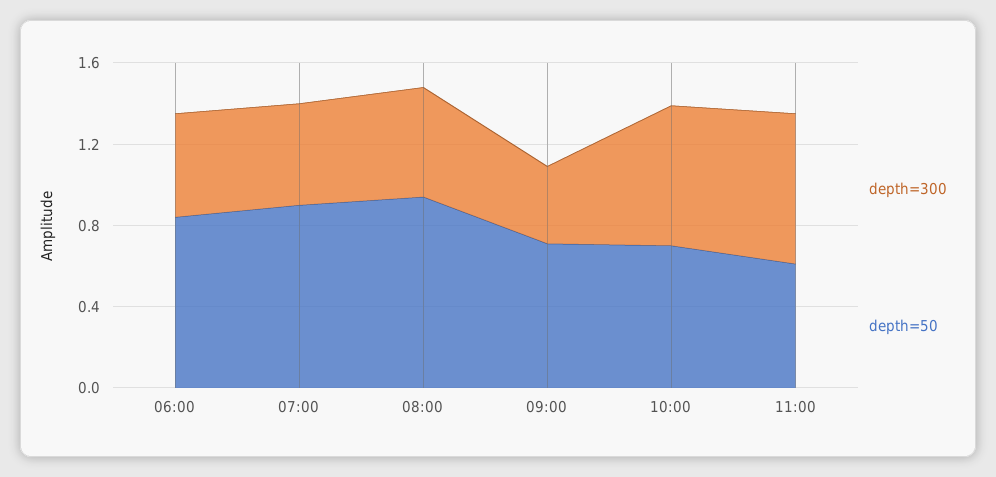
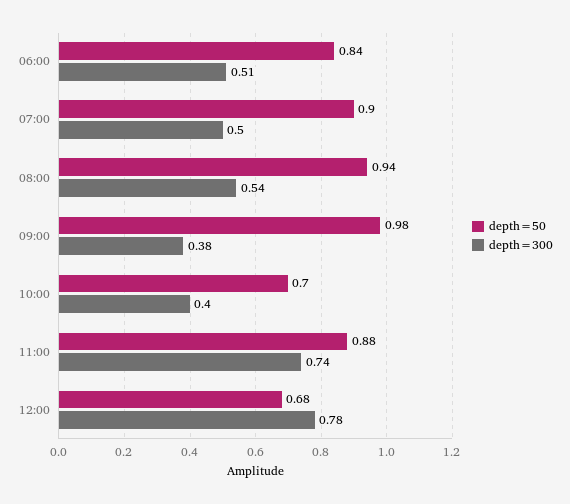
depth=50, 09:00: 0.7 -> 0.98
depth=300, 10:00: 0.7 -> 0.4
depth=50, 11:00: 0.6 -> 0.88
depth=50, 12:00: none -> 0.68
depth=300, 12:00: none -> 0.78

